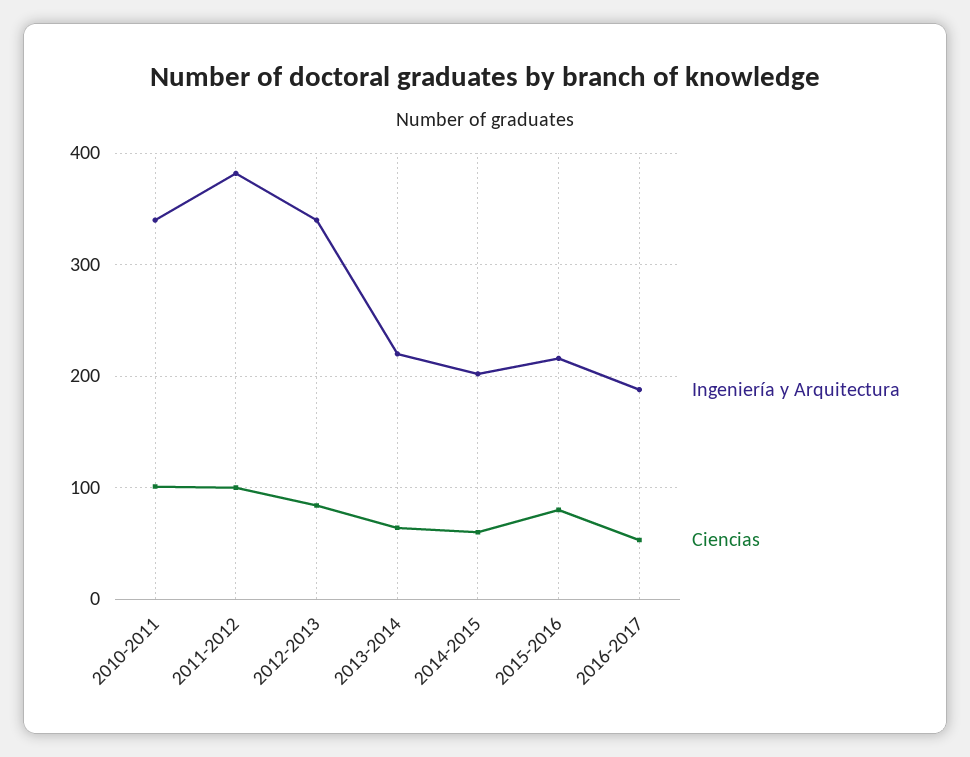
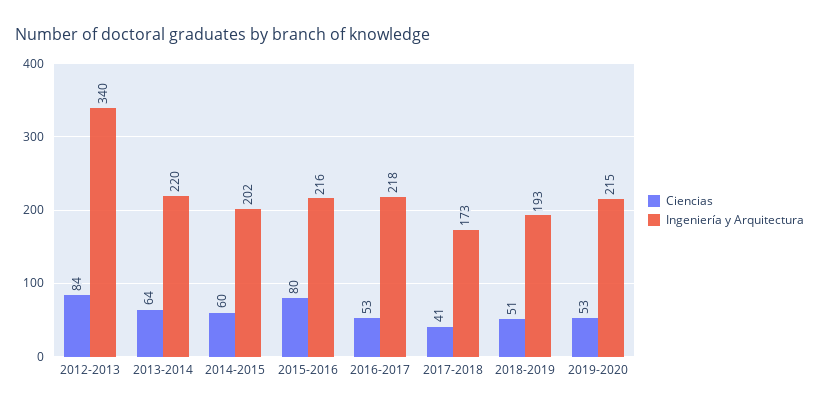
Ingeniería y Arquitectura, 2010-2011: 340 -> none
Ciencias, 2010-2011: 100 -> none
Ingeniería y Arquitectura, 2011-2012: 380 -> none
Ciencias, 2011-2012: 100 -> none
Ingeniería y Arquitectura, 2016-2017: 190 -> 218
Ciencias, 2017-2018: none -> 41
Ingeniería y Arquitectura, 2017-2018: none -> 173
Ciencias, 2018-2019: none -> 51
Ingeniería y Arquitectura, 2018-2019: none -> 193
Ciencias, 2019-2020: none -> 53
Ingeniería y Arquitectura, 2019-2020: none -> 215

